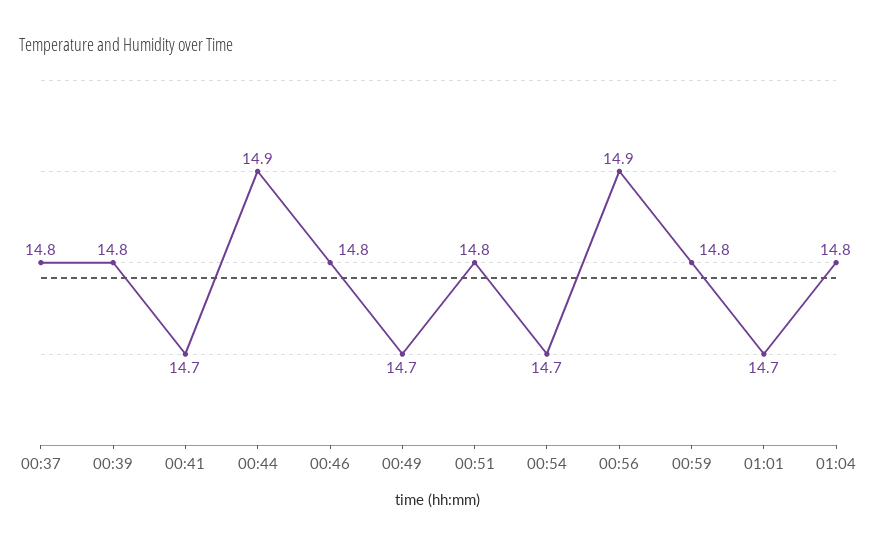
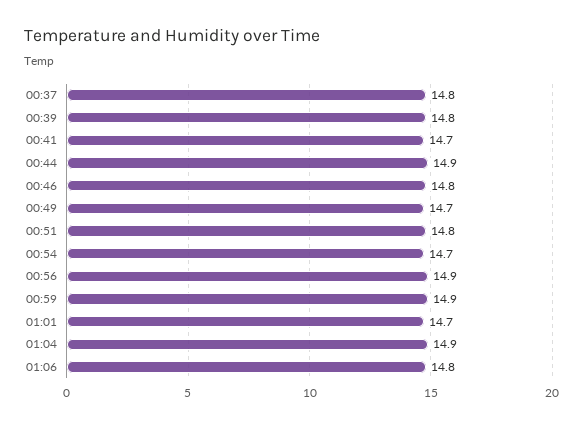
00:59: 14.8 -> 14.9
01:04: 14.8 -> 14.9
01:06: none -> 14.8

